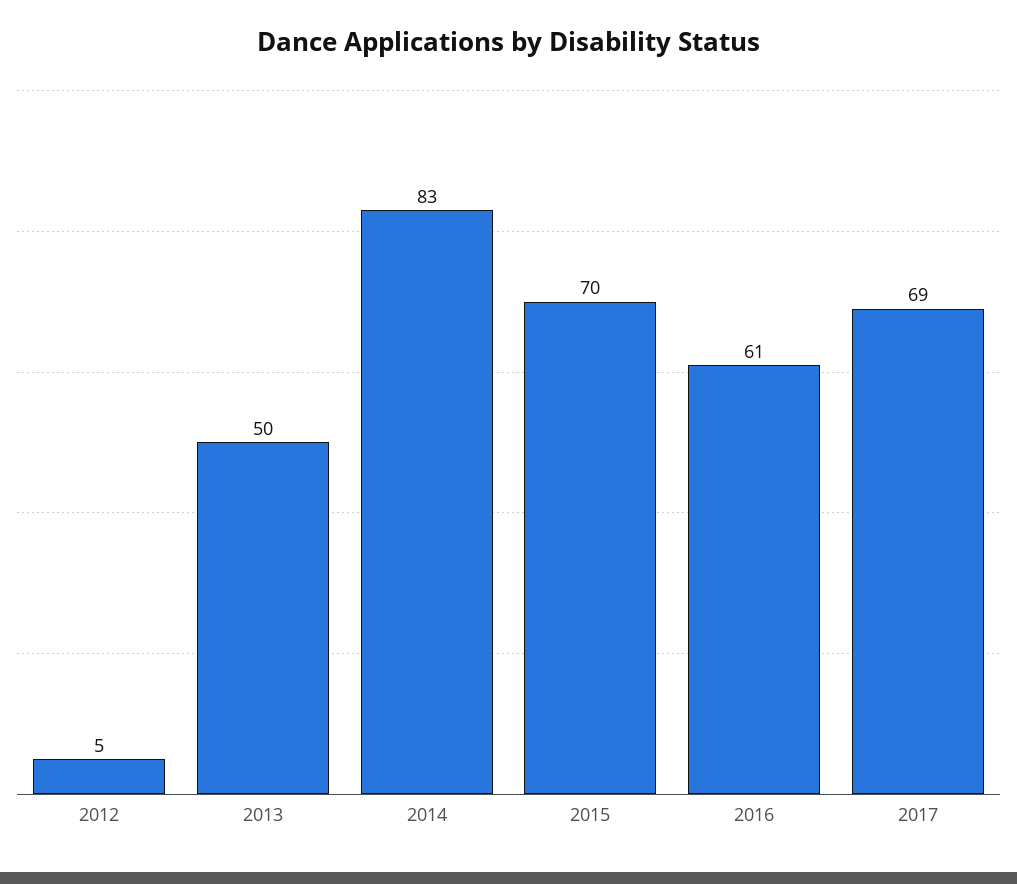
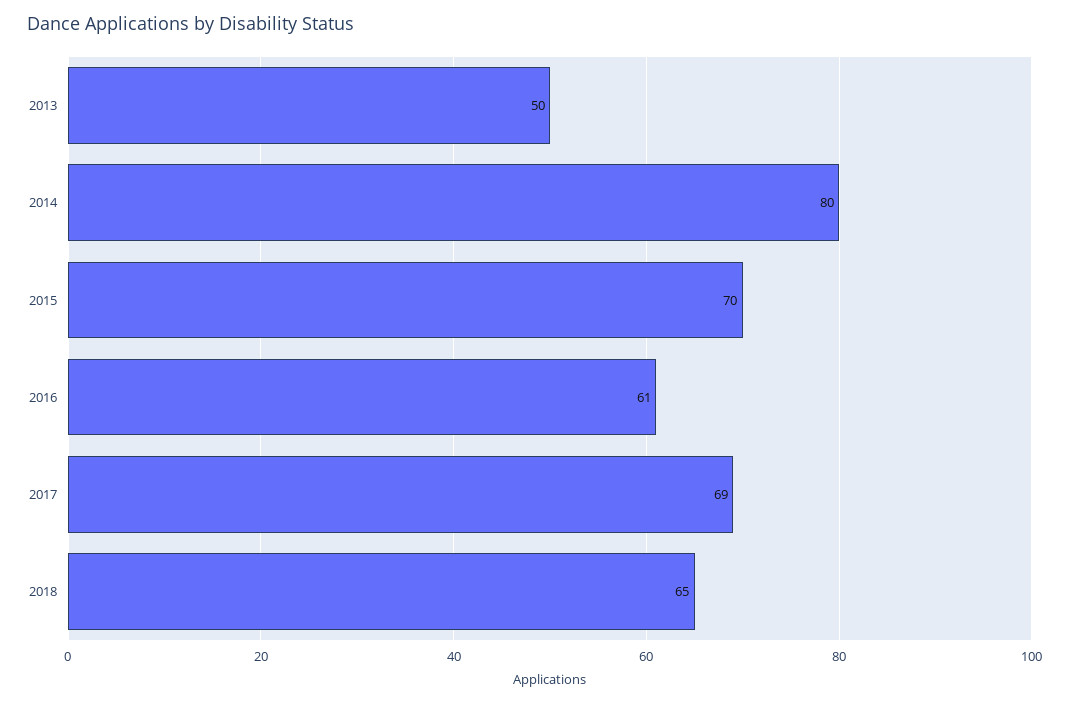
2012: 5 -> none
2014: 83 -> 80
2018: none -> 65

